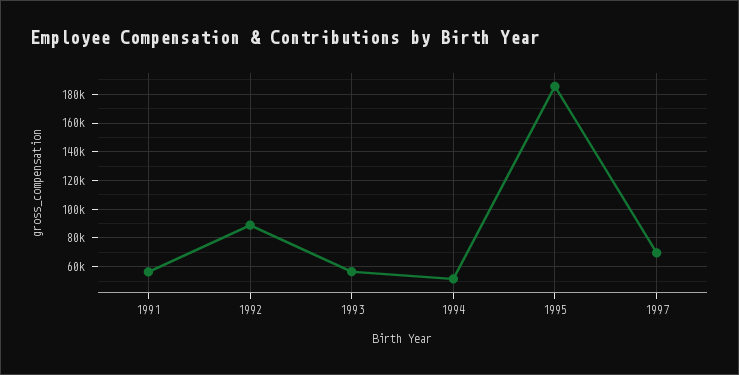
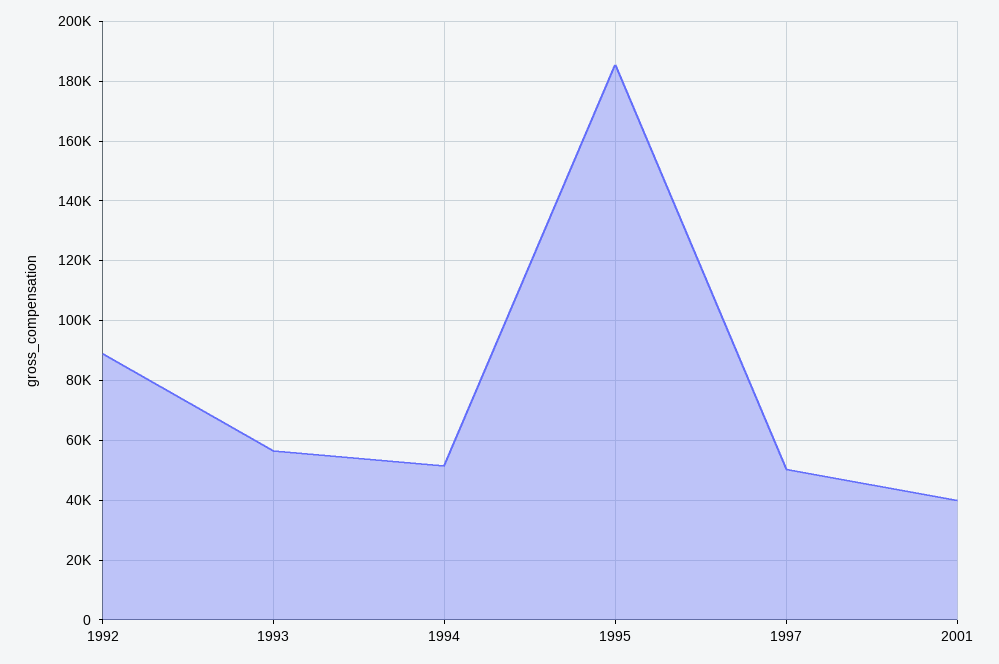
1991: 55000 -> none
1997: 70000 -> 50000
2001: none -> 40000

